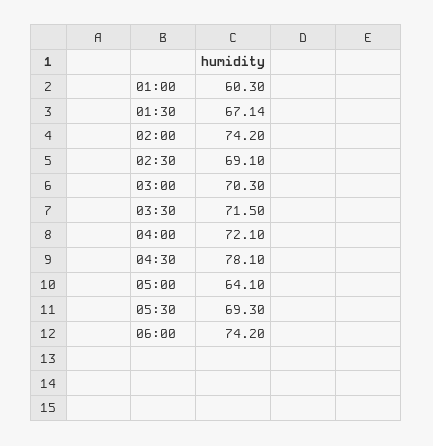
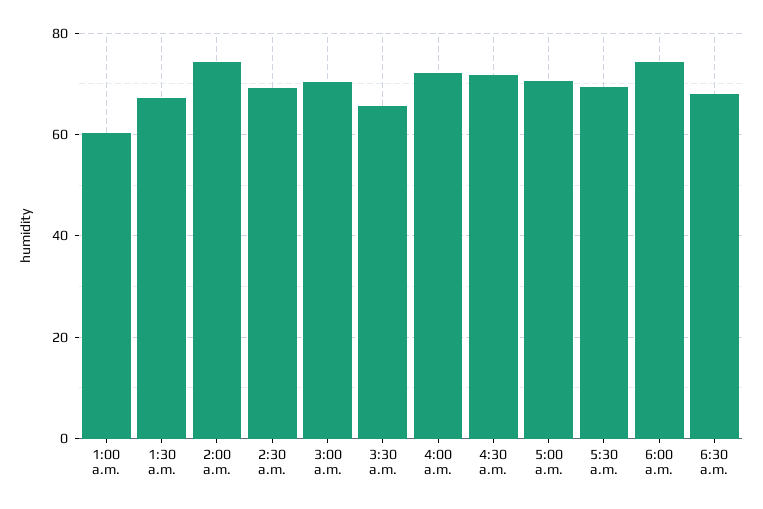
03:30: 71.5 -> 66
04:30: 78.1 -> 72
05:00: 64.1 -> 70
6:30 a.m.: none -> 68

